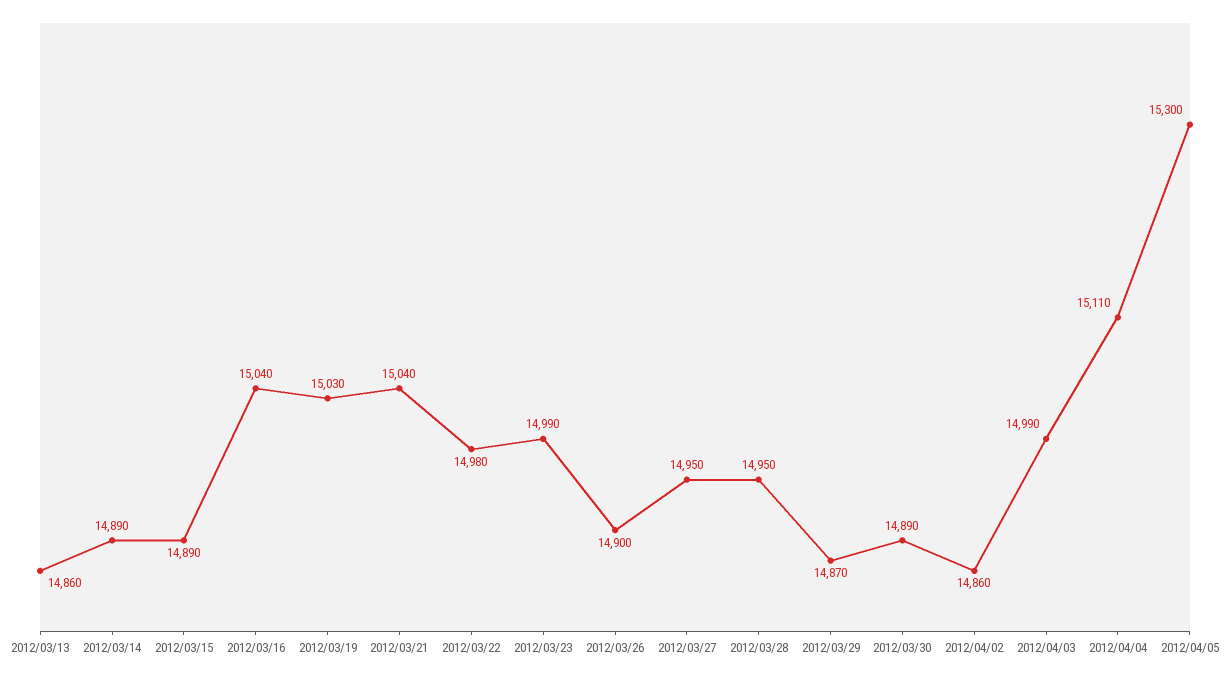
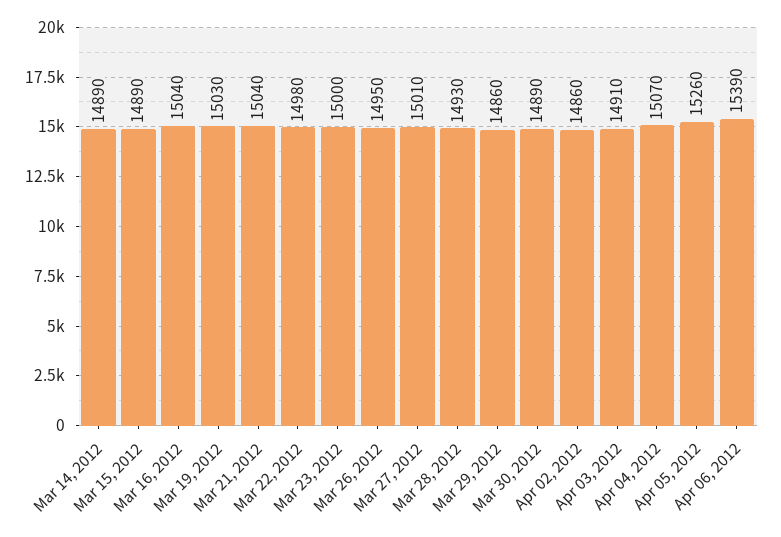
2012/03/13: 14860 -> none
2012/03/23: 14990 -> 15000
2012/03/26: 14900 -> 14950
2012/03/27: 14950 -> 15010
2012/03/28: 14950 -> 14930
2012/03/29: 14870 -> 14860
2012/04/03: 14990 -> 14910
2012/04/04: 15110 -> 15070
2012/04/05: 15300 -> 15260
Apr 06, 2012: none -> 15390

